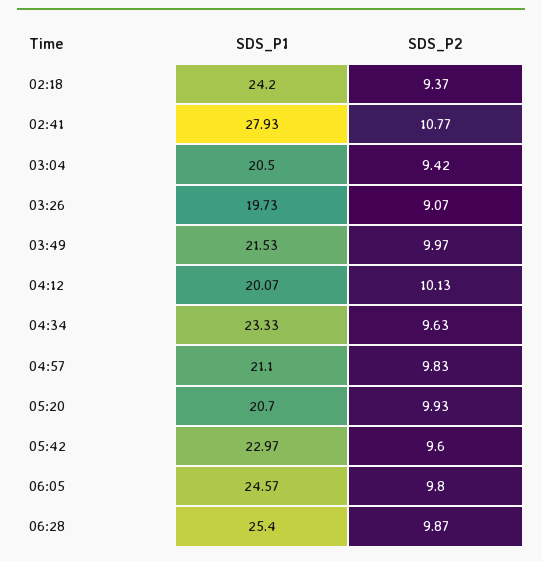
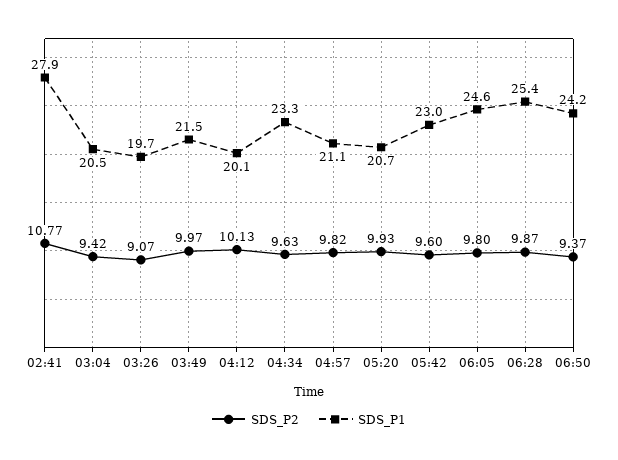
SDS_P1, 02:18: 24.2 -> none
SDS_P2, 02:18: 9.37 -> none
SDS_P2, 04:57: 9.83 -> 9.82
SDS_P2, 06:50: none -> 9.37
SDS_P1, 06:50: none -> 24.2

